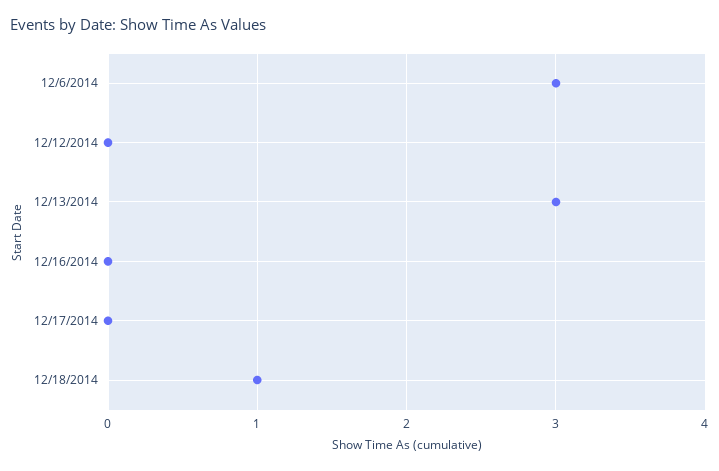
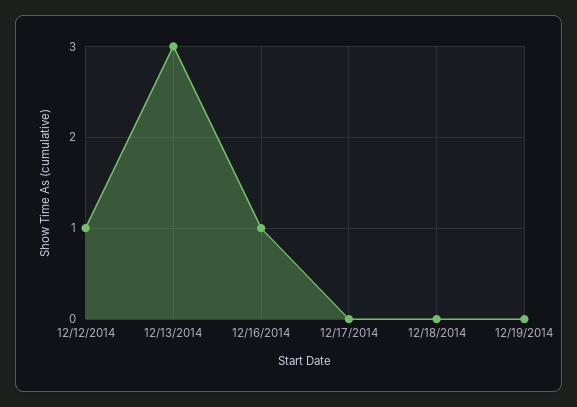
12/6/2014: 3 -> none
12/12/2014: 0 -> 1
12/16/2014: 0 -> 1
12/18/2014: 1 -> 0
12/19/2014: none -> 0

